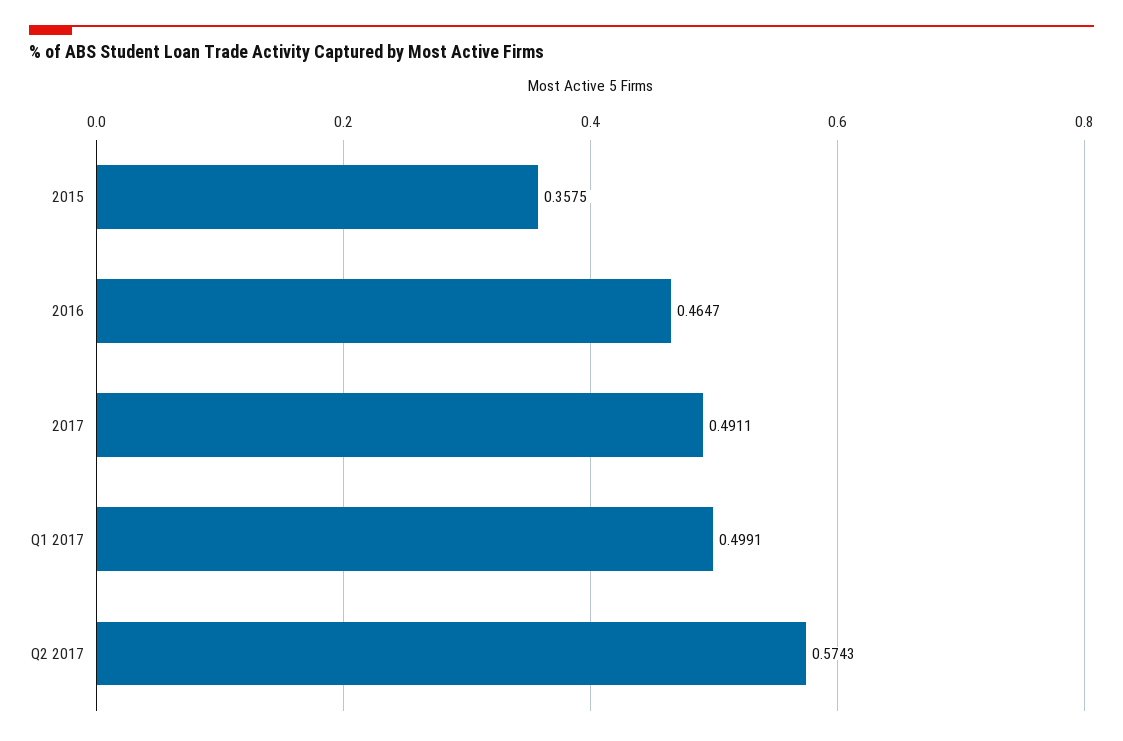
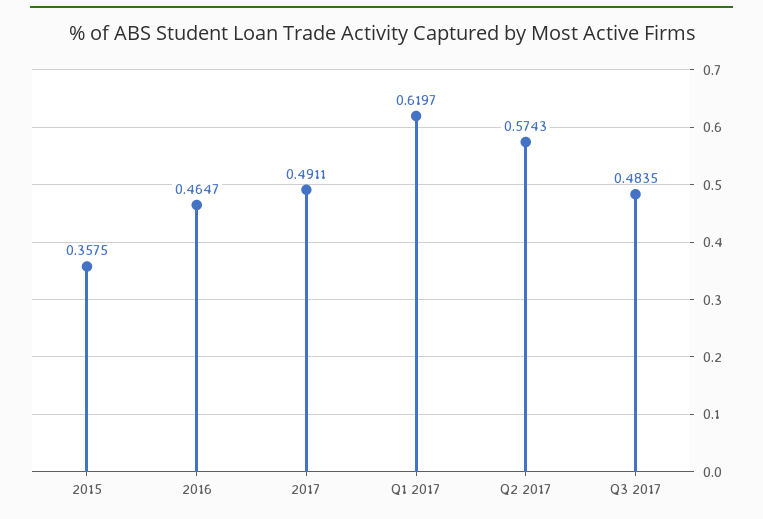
Q1 2017: 0.4991 -> 0.6197
Q3 2017: none -> 0.4835

